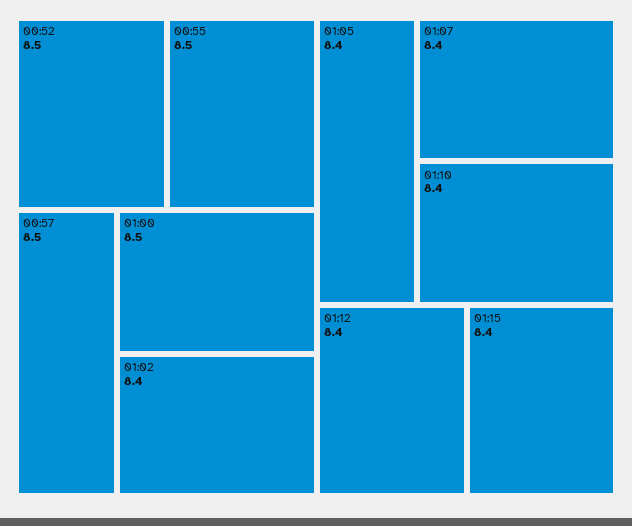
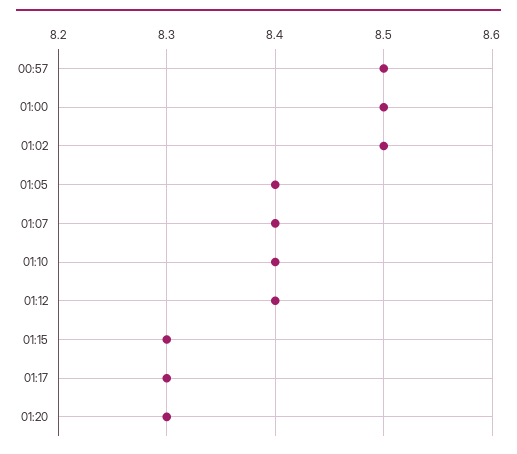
00:52: 8.5 -> none
00:55: 8.5 -> none
01:02: 8.4 -> 8.5
01:15: 8.4 -> 8.3
01:17: none -> 8.3
01:20: none -> 8.3

